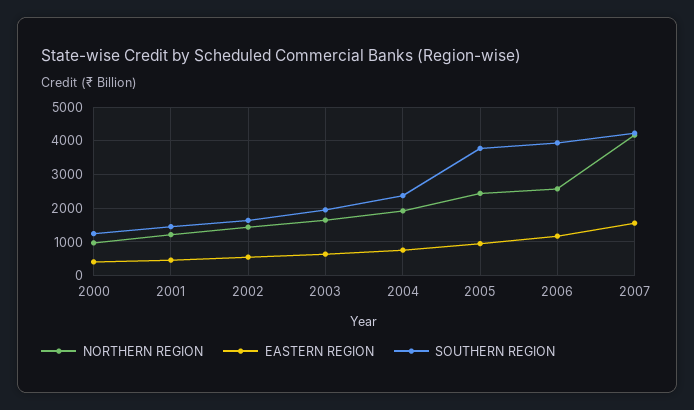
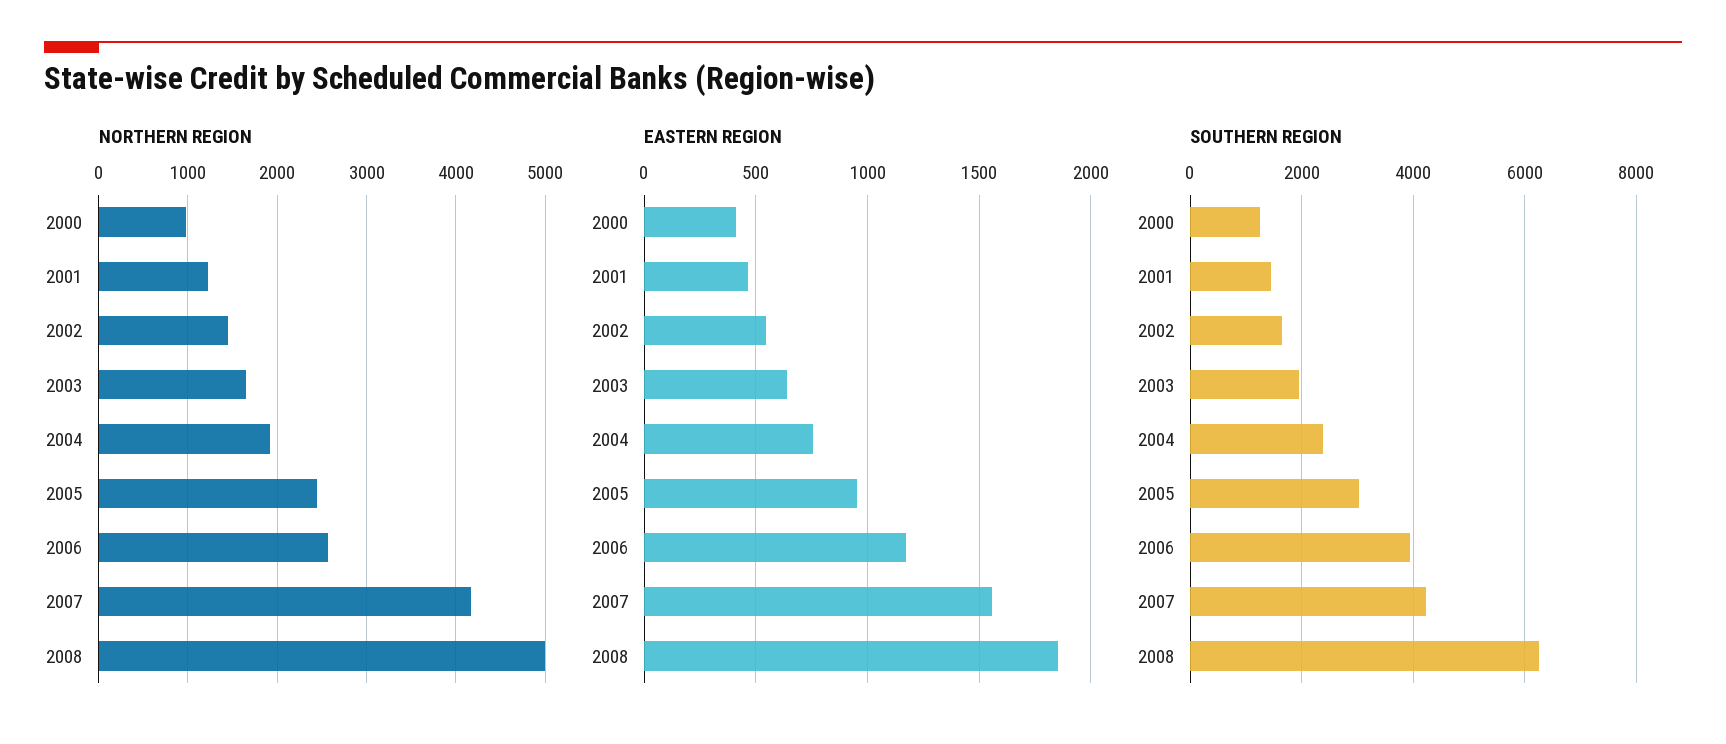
SOUTHERN REGION, 2005: 3800 -> 3000
NORTHERN REGION, 2008: none -> 5000
EASTERN REGION, 2008: none -> 1850
SOUTHERN REGION, 2008: none -> 6200

